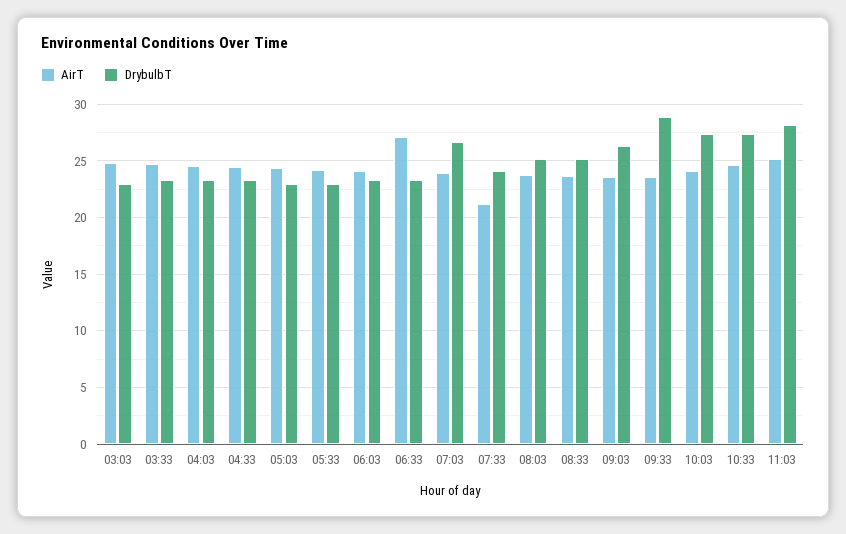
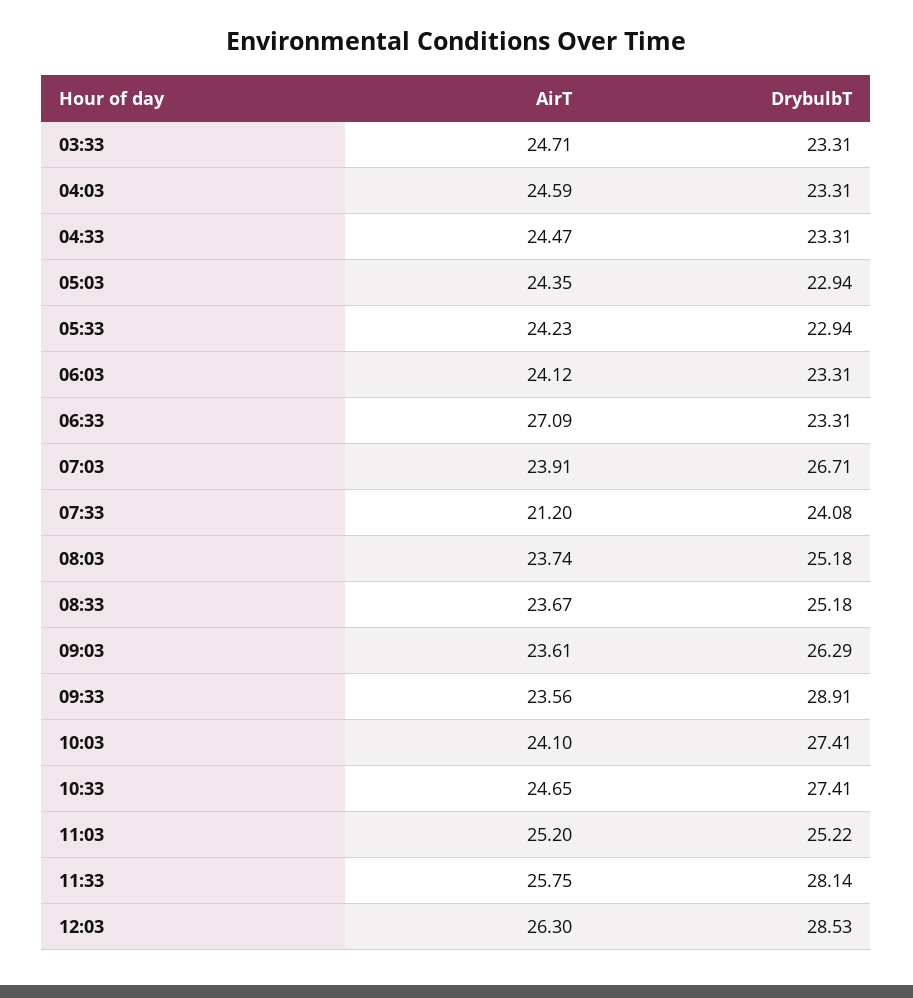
AirT, 03:03: 25 -> none
DrybulbT, 03:03: 23 -> none
DrybulbT, 11:03: 28 -> 25.22
AirT, 11:33: none -> 25.75
DrybulbT, 11:33: none -> 28.14
AirT, 12:03: none -> 26.3
DrybulbT, 12:03: none -> 28.53

